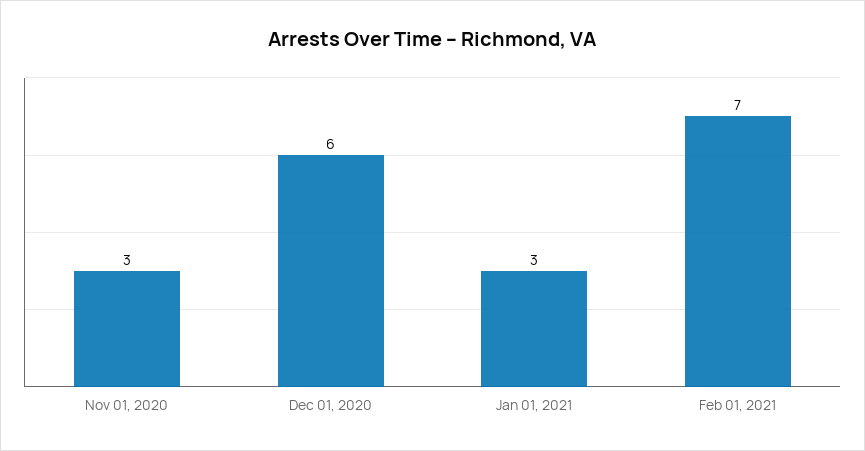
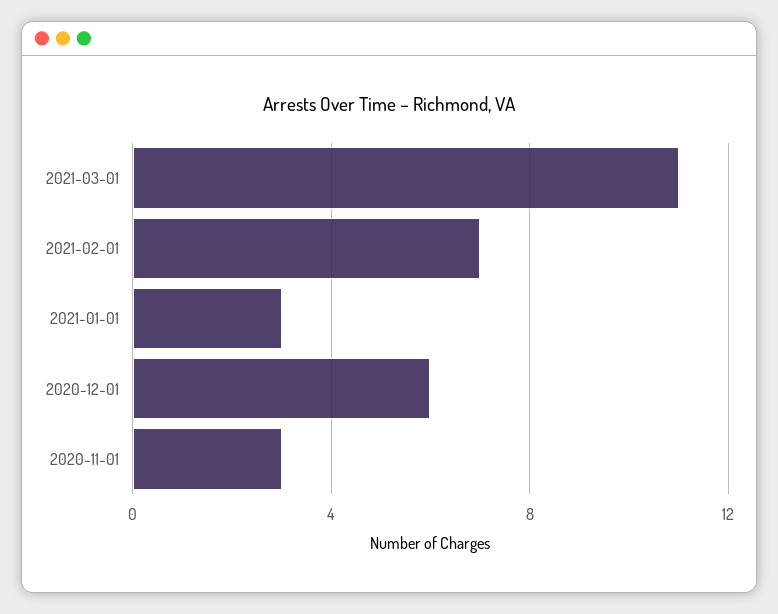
2021-03-01: none -> 11

